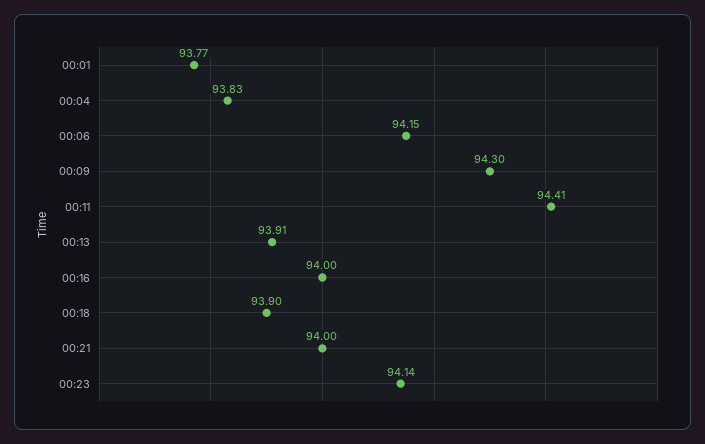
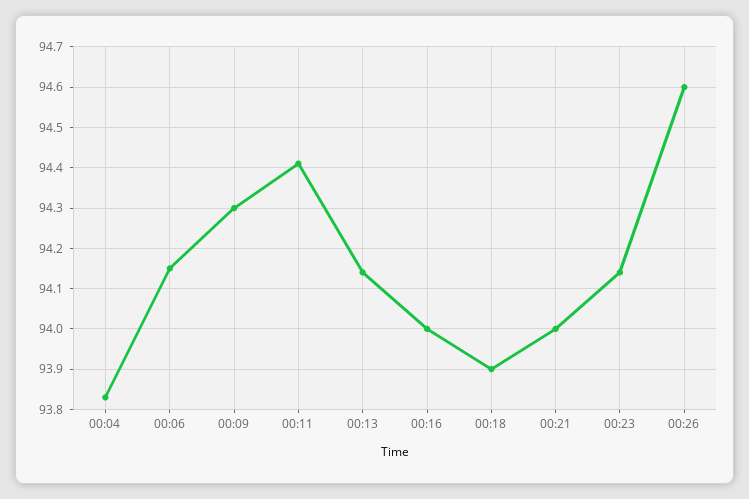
00:01: 93.77 -> none
00:13: 93.91 -> 94.15
00:26: none -> 94.6

